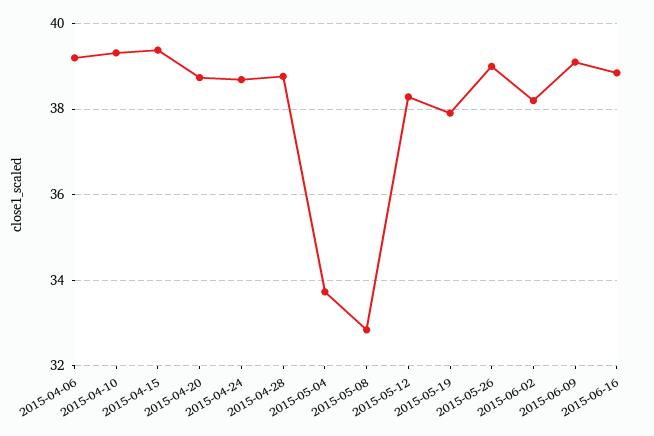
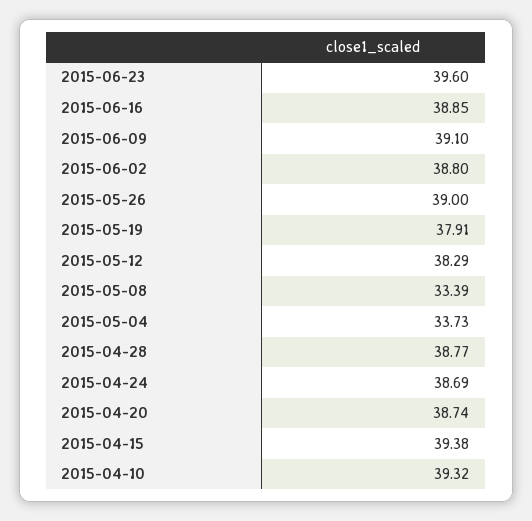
2015-04-06: 39.2 -> none
2015-05-08: 32.8 -> 33.39
2015-06-02: 38.2 -> 38.8
2015-06-23: none -> 39.6

